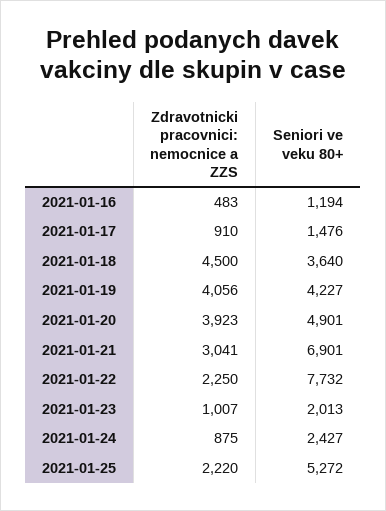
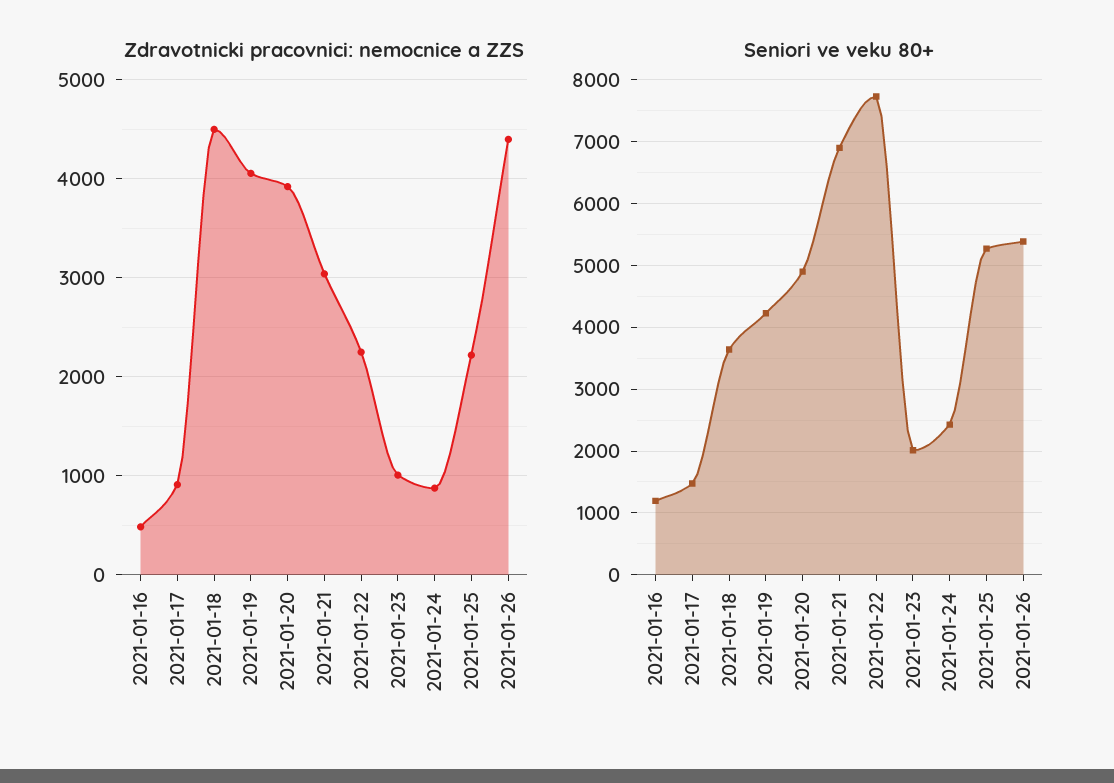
Zdravotnicki pracovnici: nemocnice a ZZS, 2021-01-26: none -> 4400
Seniori ve veku 80+, 2021-01-26: none -> 5400

